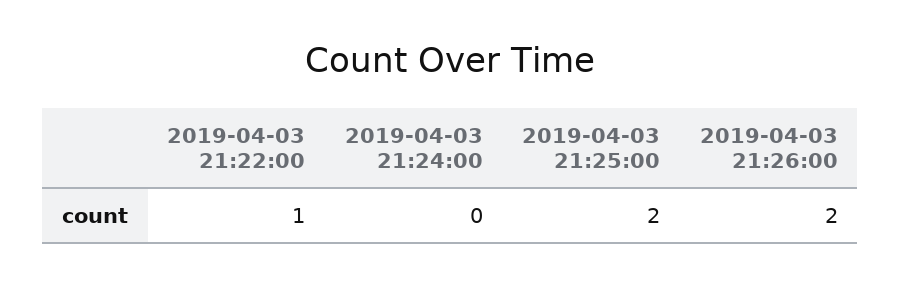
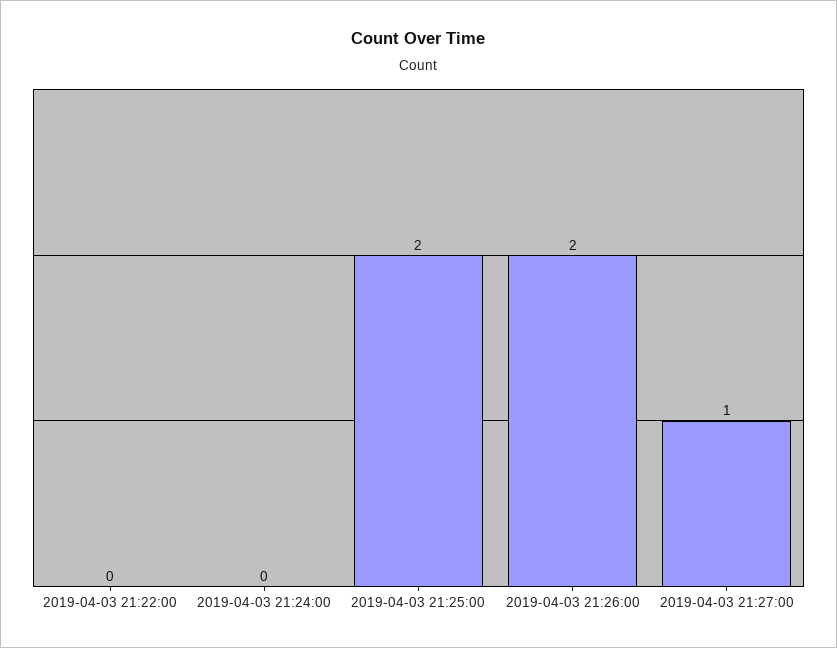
2019-04-03 21:22:00: 1 -> 0
2019-04-03 21:27:00: none -> 1

